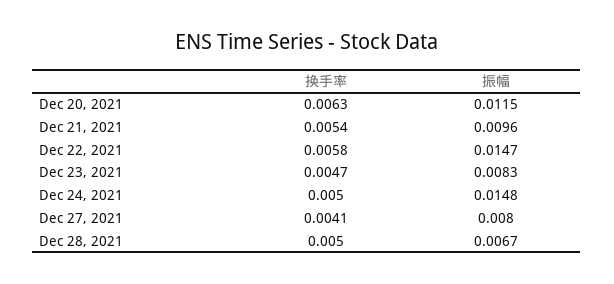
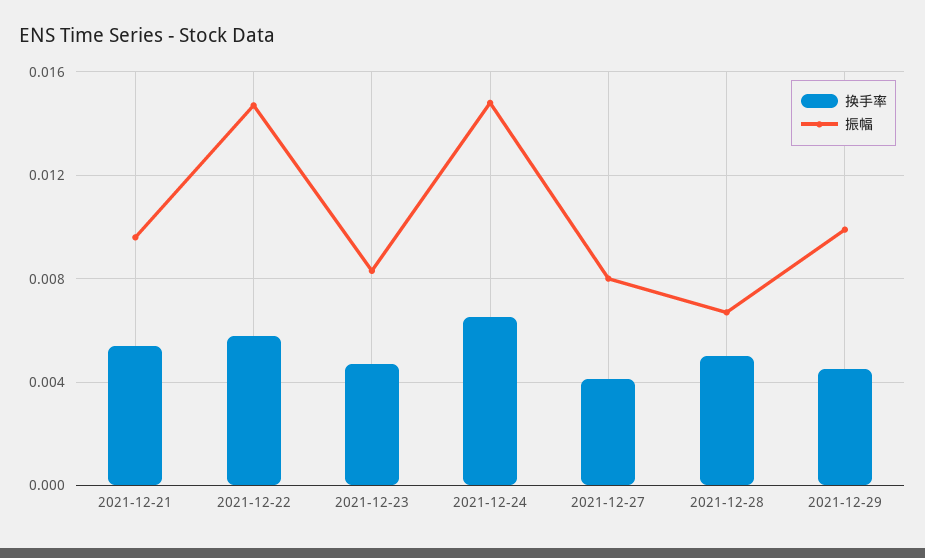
换手率, Dec 20, 2021: 0.0063 -> none
振幅, Dec 20, 2021: 0.0115 -> none
换手率, Dec 24, 2021: 0.005 -> 0.0065
换手率, 2021-12-29: none -> 0.0045
振幅, 2021-12-29: none -> 0.01

